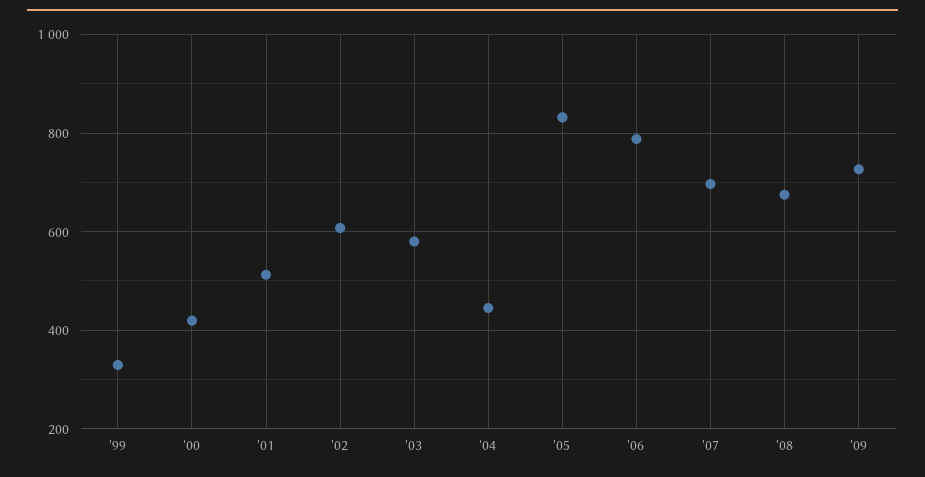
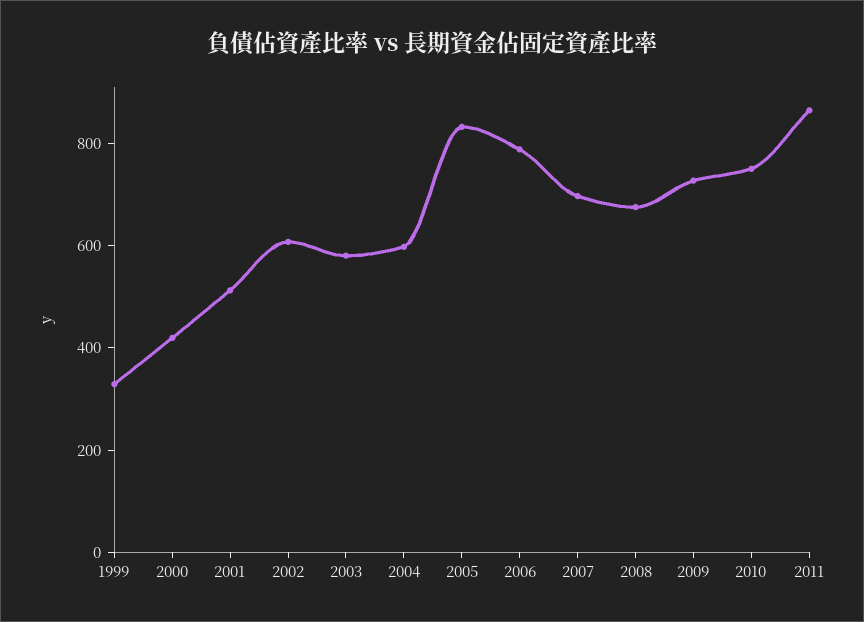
'04: 440 -> 600
2010: none -> 750
2011: none -> 850

